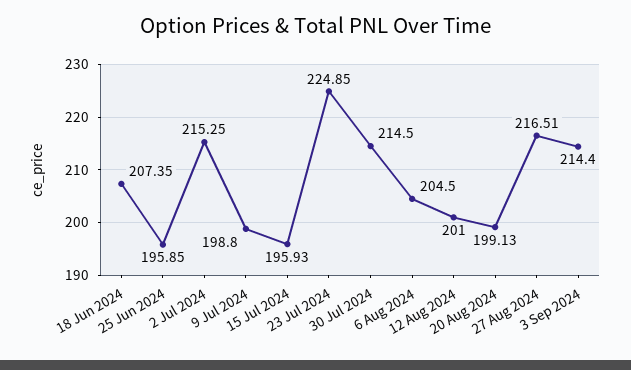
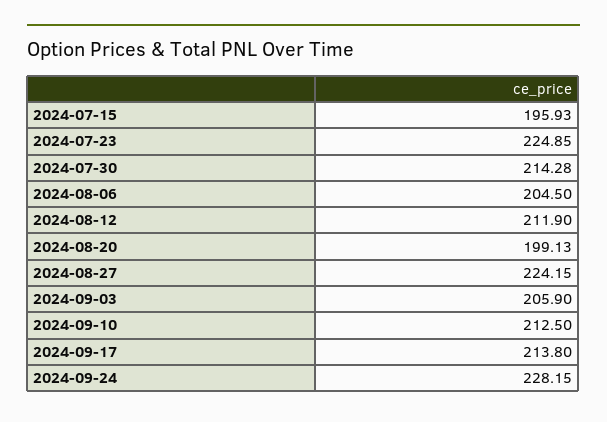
18 Jun 2024: 207.35 -> none
25 Jun 2024: 195.85 -> none
2 Jul 2024: 215.25 -> none
9 Jul 2024: 198.8 -> none
30 Jul 2024: 214.5 -> 214.28
12 Aug 2024: 201 -> 211.9
27 Aug 2024: 216.51 -> 224.15
3 Sep 2024: 214.4 -> 205.9
2024-09-10: none -> 212.5
2024-09-17: none -> 213.8
2024-09-24: none -> 228.15

